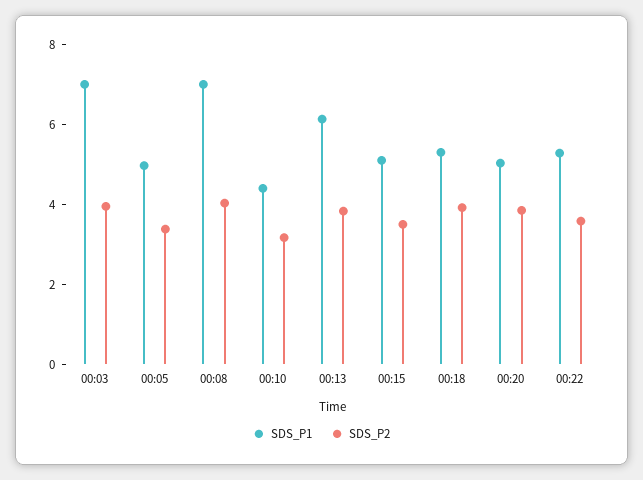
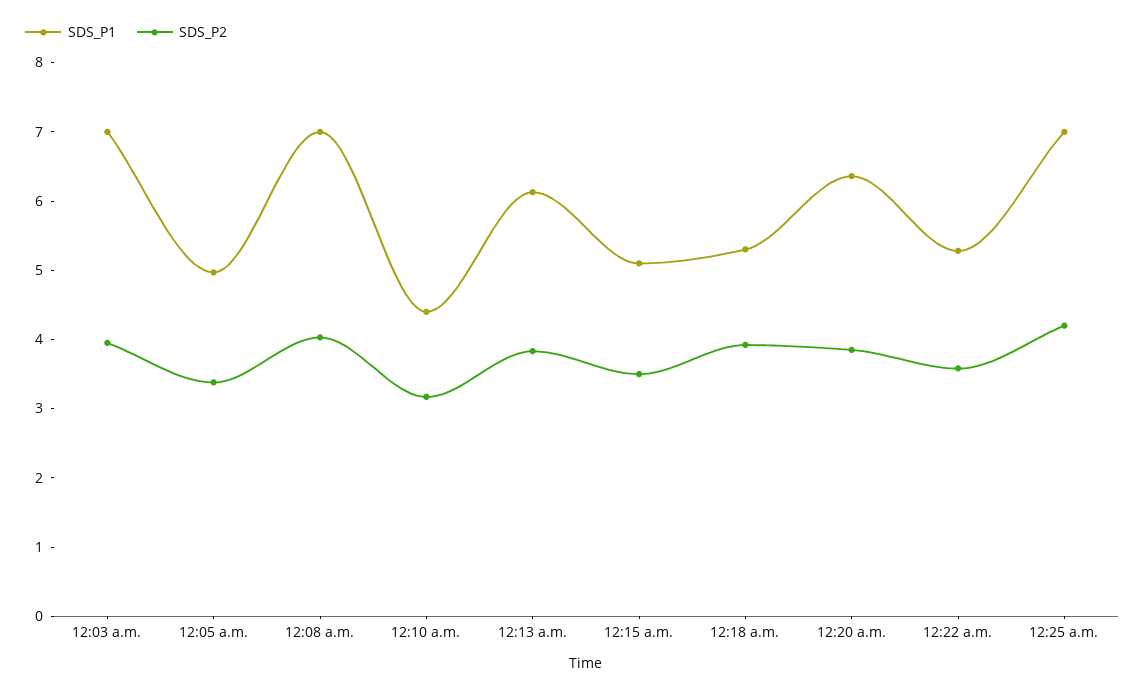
SDS_P1, 00:20: 5 -> 6.4
SDS_P1, 12:25 a.m.: none -> 7
SDS_P2, 12:25 a.m.: none -> 4.2

